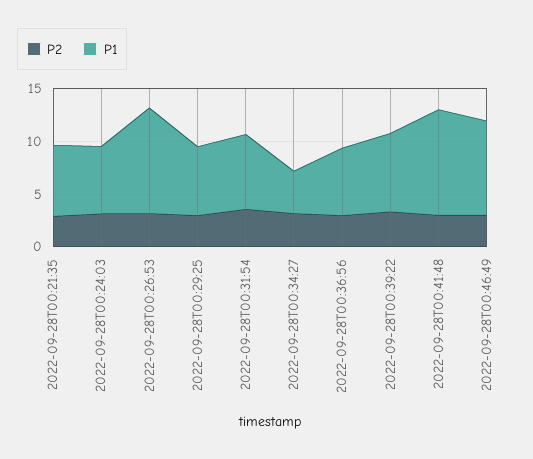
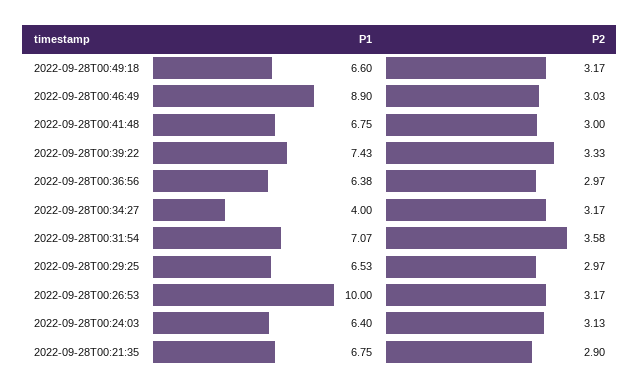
P1, 2022-09-28T00:41:48: 10 -> 6.75
P1, 2022-09-28T00:49:18: none -> 6.6
P2, 2022-09-28T00:49:18: none -> 3.17

